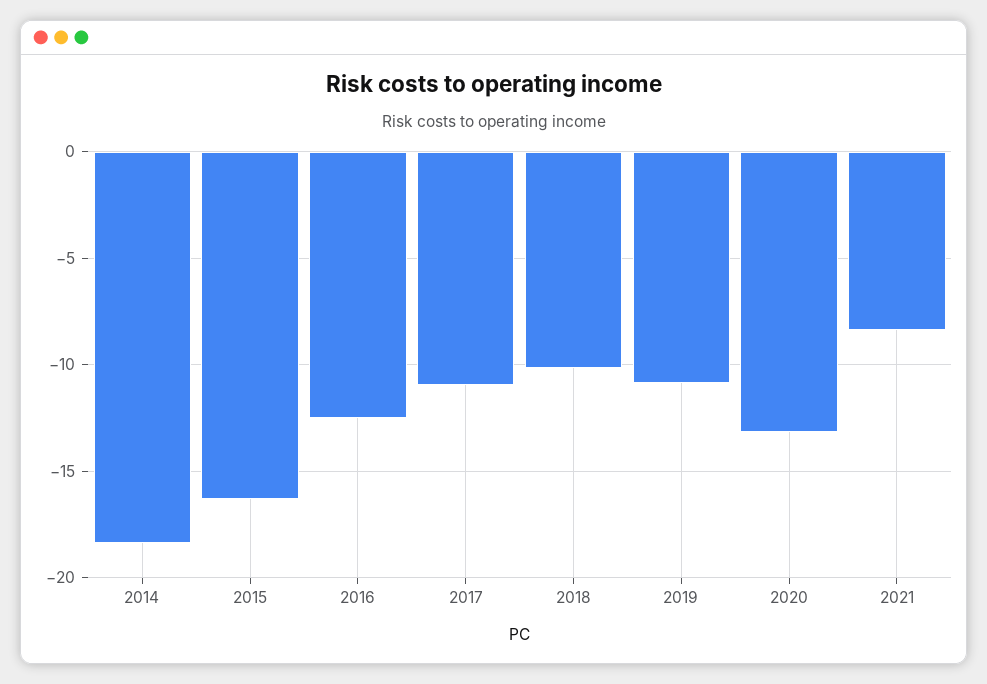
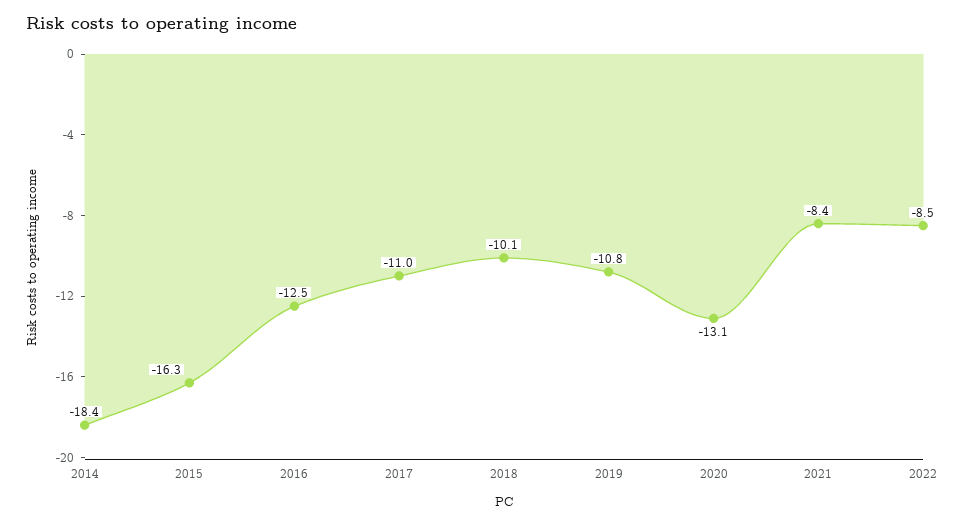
2022: none -> -8.5

